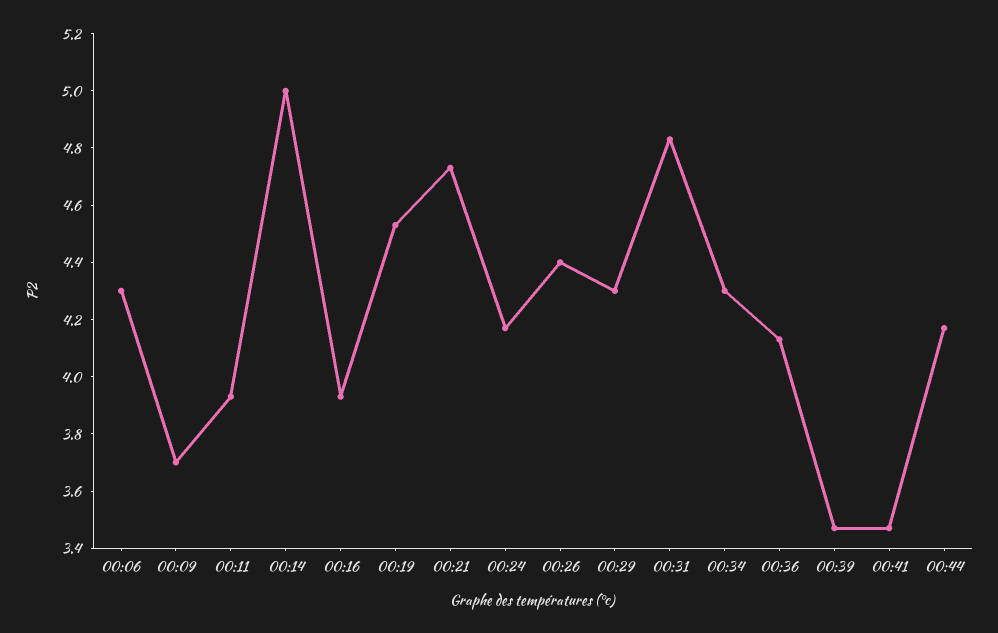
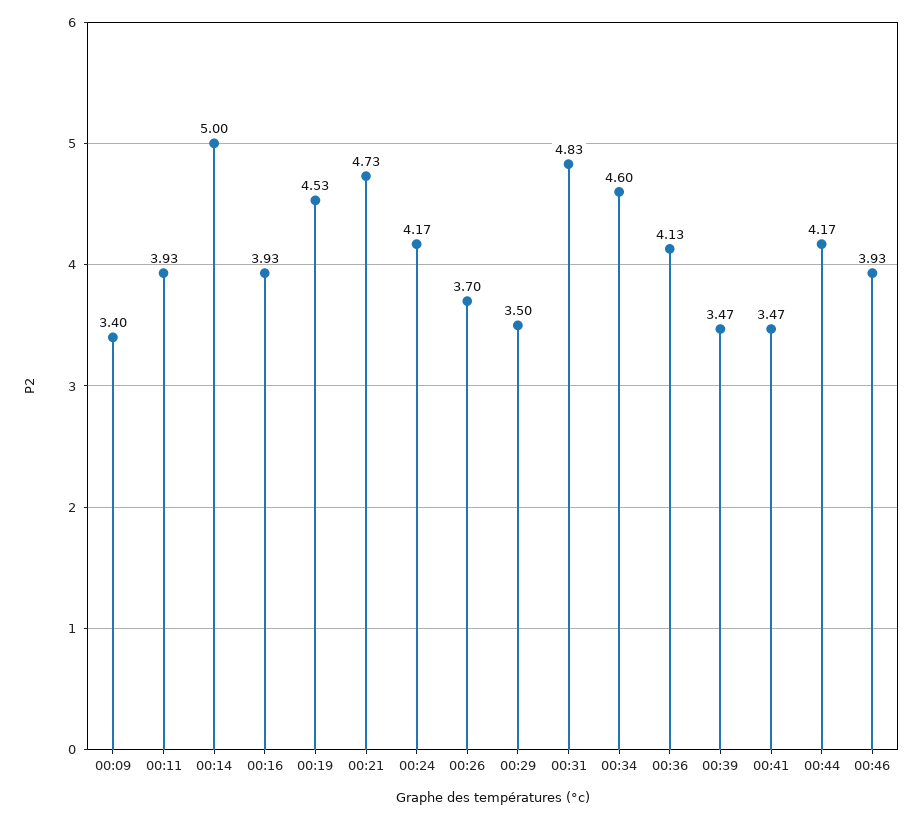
00:06: 4.3 -> none
00:09: 3.7 -> 3.4
00:26: 4.4 -> 3.7
00:29: 4.3 -> 3.5
00:34: 4.3 -> 4.6
00:46: none -> 3.93

